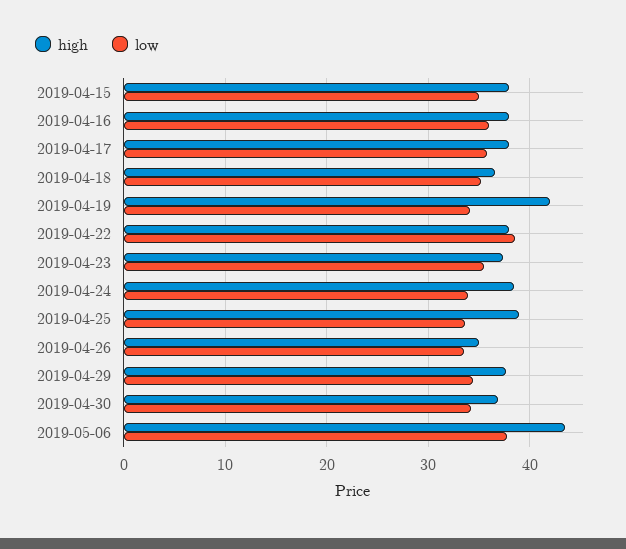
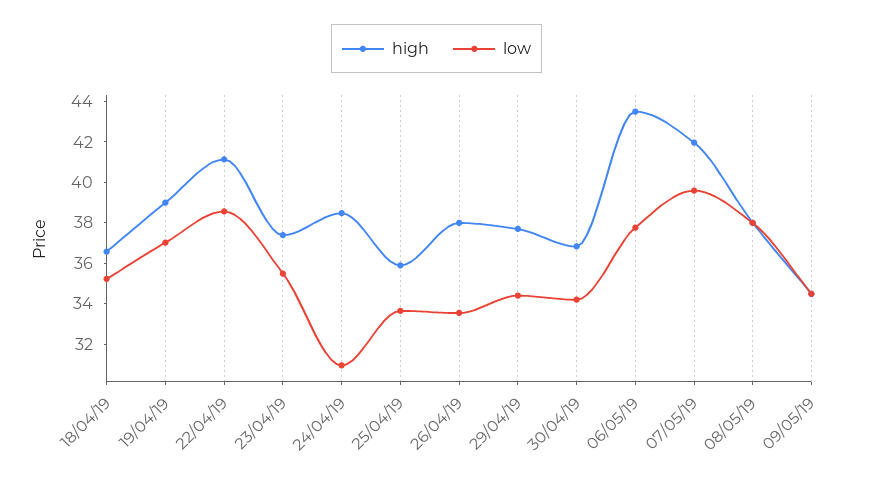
high, 2019-04-15: 38 -> none
low, 2019-04-15: 35 -> none
high, 2019-04-16: 38 -> none
low, 2019-04-16: 36 -> none
high, 2019-04-17: 38 -> none
low, 2019-04-17: 36 -> none
high, 2019-04-19: 42 -> 39
low, 2019-04-19: 34 -> 37
high, 2019-04-22: 38 -> 41
low, 2019-04-24: 34 -> 31
high, 2019-04-25: 39 -> 36
high, 2019-04-26: 35 -> 38
high, 07/05/19: none -> 42
low, 07/05/19: none -> 39.5
high, 08/05/19: none -> 38
low, 08/05/19: none -> 38
high, 09/05/19: none -> 34.5
low, 09/05/19: none -> 34.5

